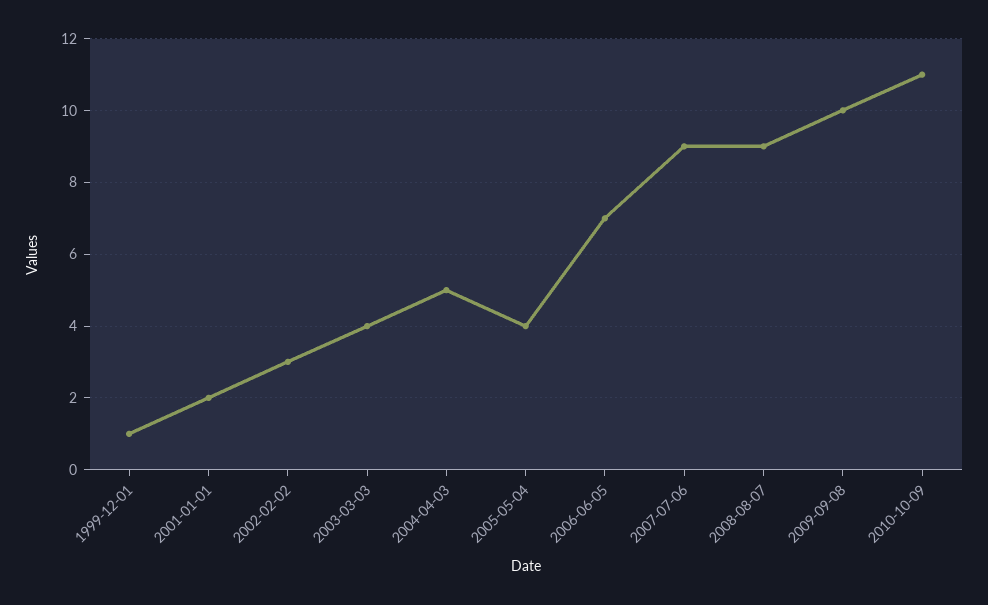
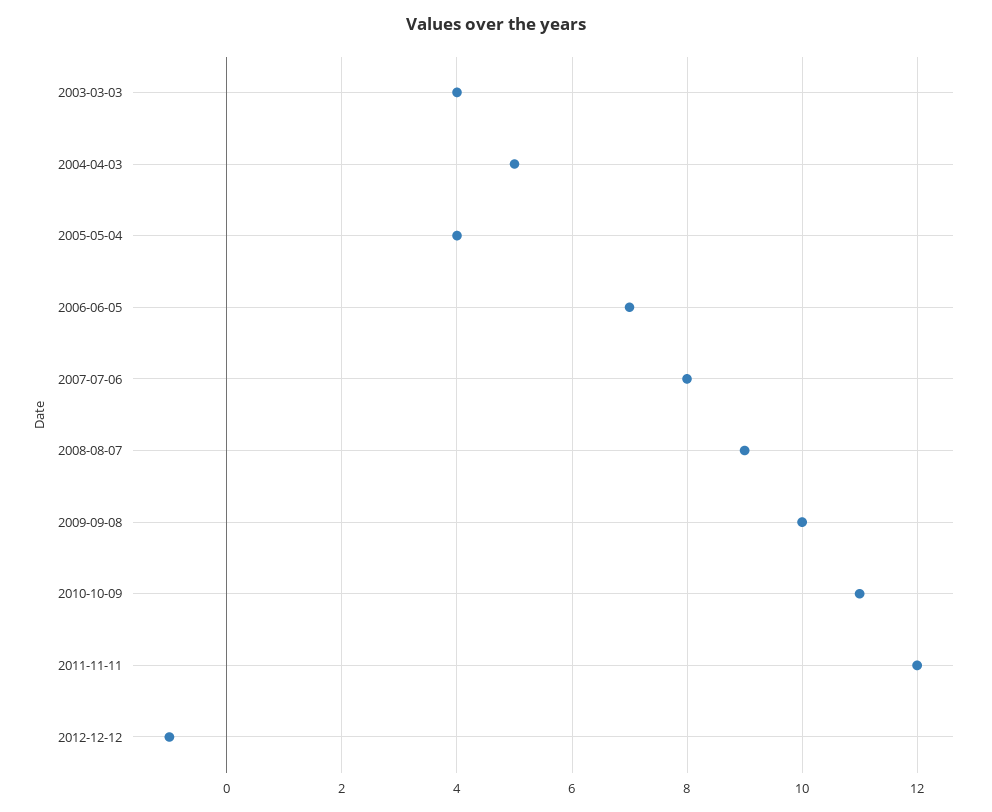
1999-12-01: 1 -> none
2001-01-01: 2 -> none
2002-02-02: 3 -> none
2007-07-06: 9 -> 8
2011-11-11: none -> 12
2012-12-12: none -> -1

